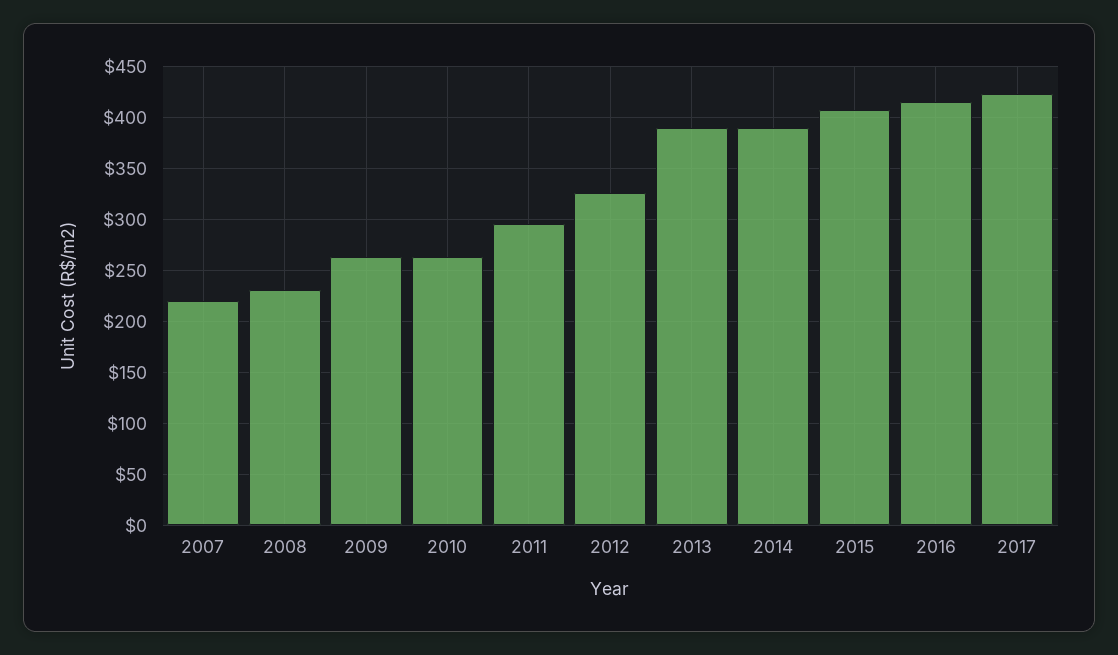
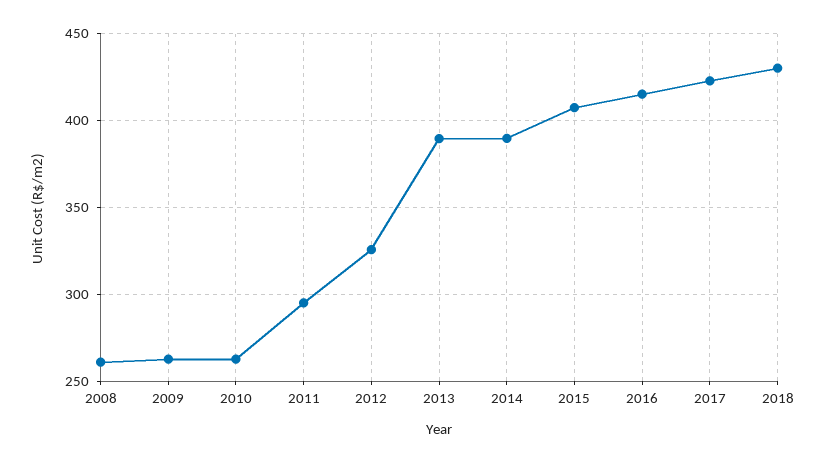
2007: 220 -> none
2008: 230 -> 260
2018: none -> 430

